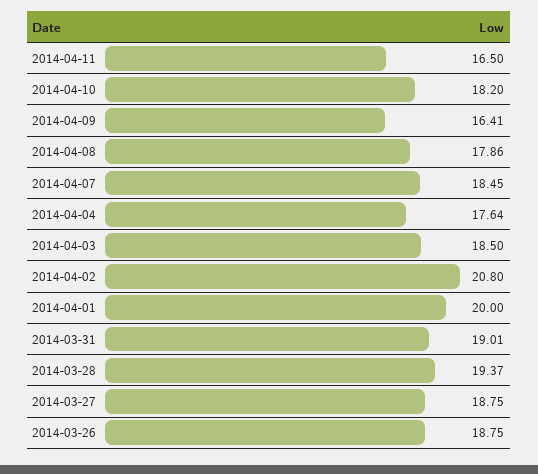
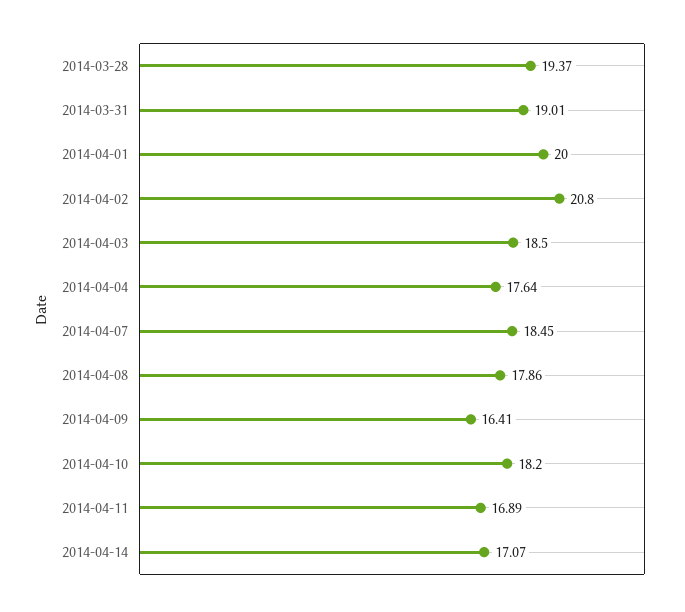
2014-04-11: 16.5 -> 16.89
2014-03-27: 18.75 -> none
2014-03-26: 18.75 -> none
2014-04-14: none -> 17.07

